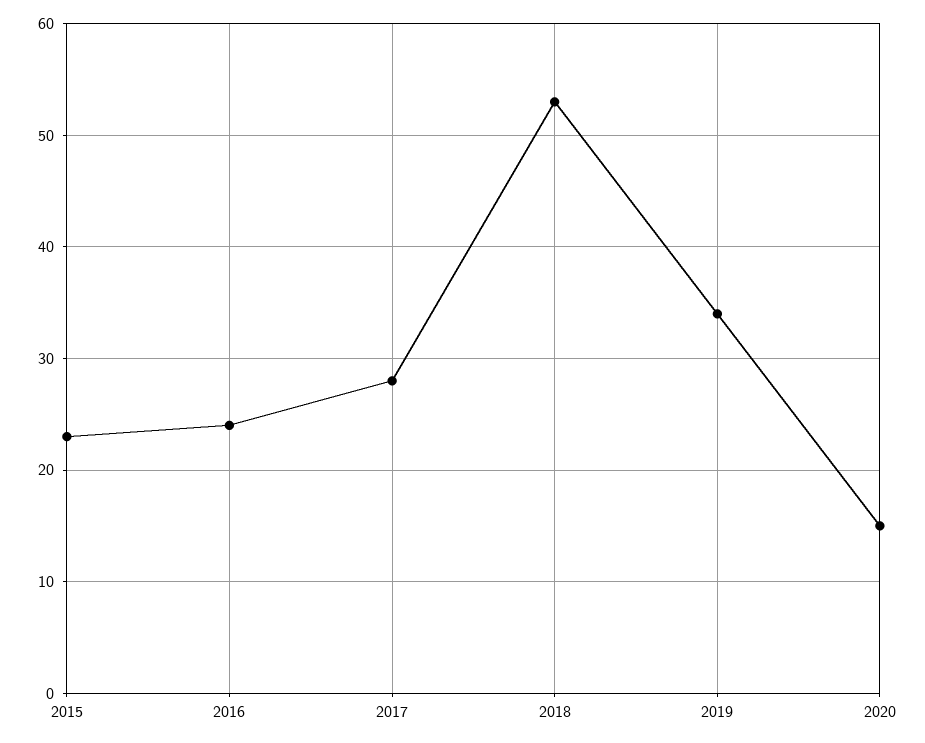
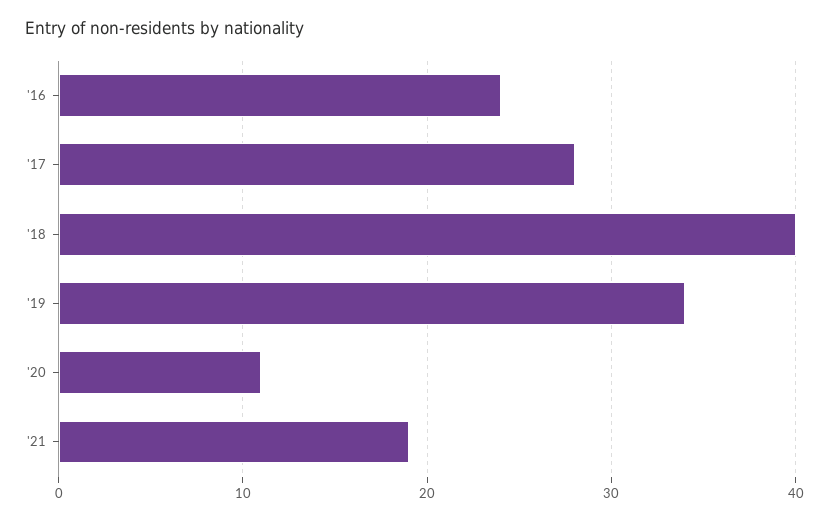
2015: 23 -> none
2018: 53 -> 40
2020: 15 -> 11
'21: none -> 19

